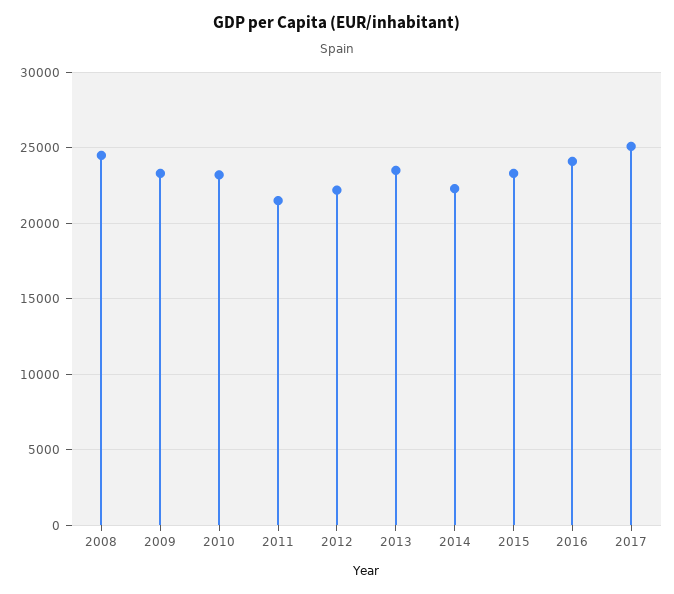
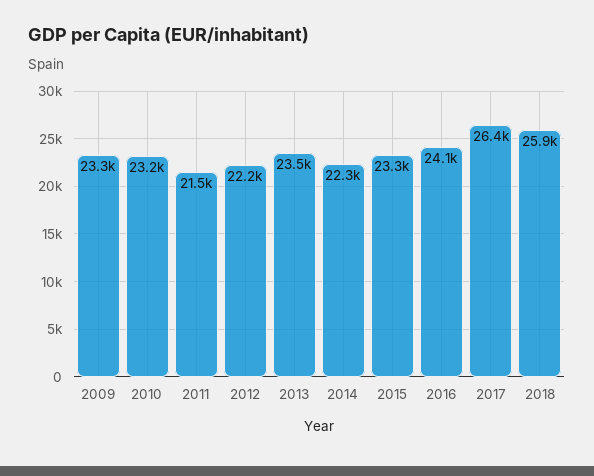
2008: 24500 -> none
2017: 25000 -> 26400
2018: none -> 25900

